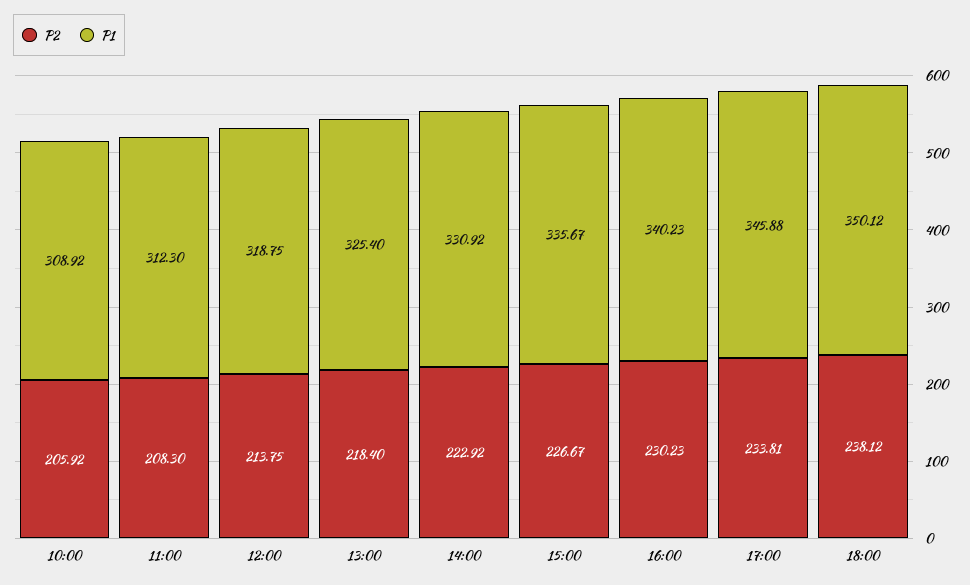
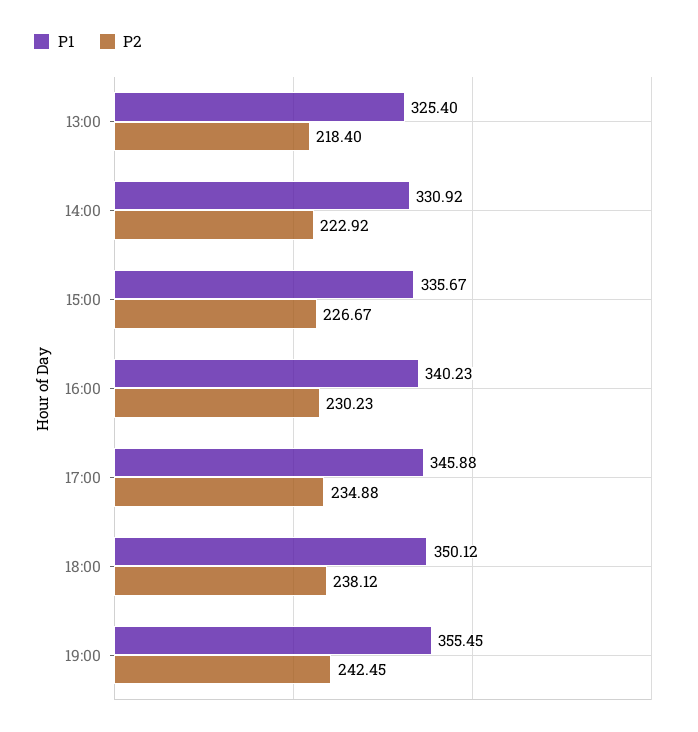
P2, 10:00: 205.92 -> none
P1, 10:00: 308.92 -> none
P2, 11:00: 208.3 -> none
P1, 11:00: 312.3 -> none
P2, 12:00: 213.75 -> none
P1, 12:00: 318.75 -> none
P2, 17:00: 233.81 -> 234.88
P1, 19:00: none -> 355.45
P2, 19:00: none -> 242.45

